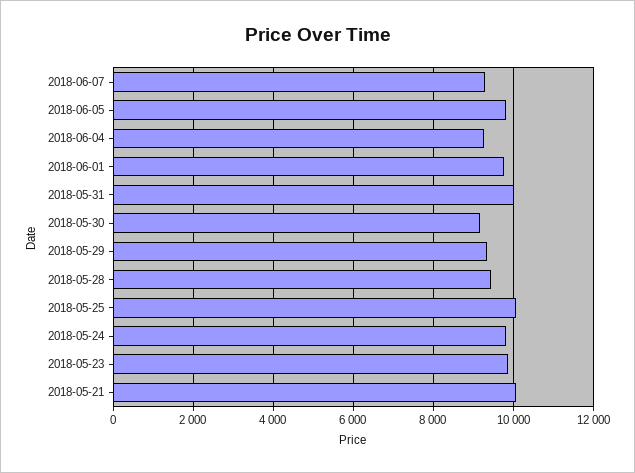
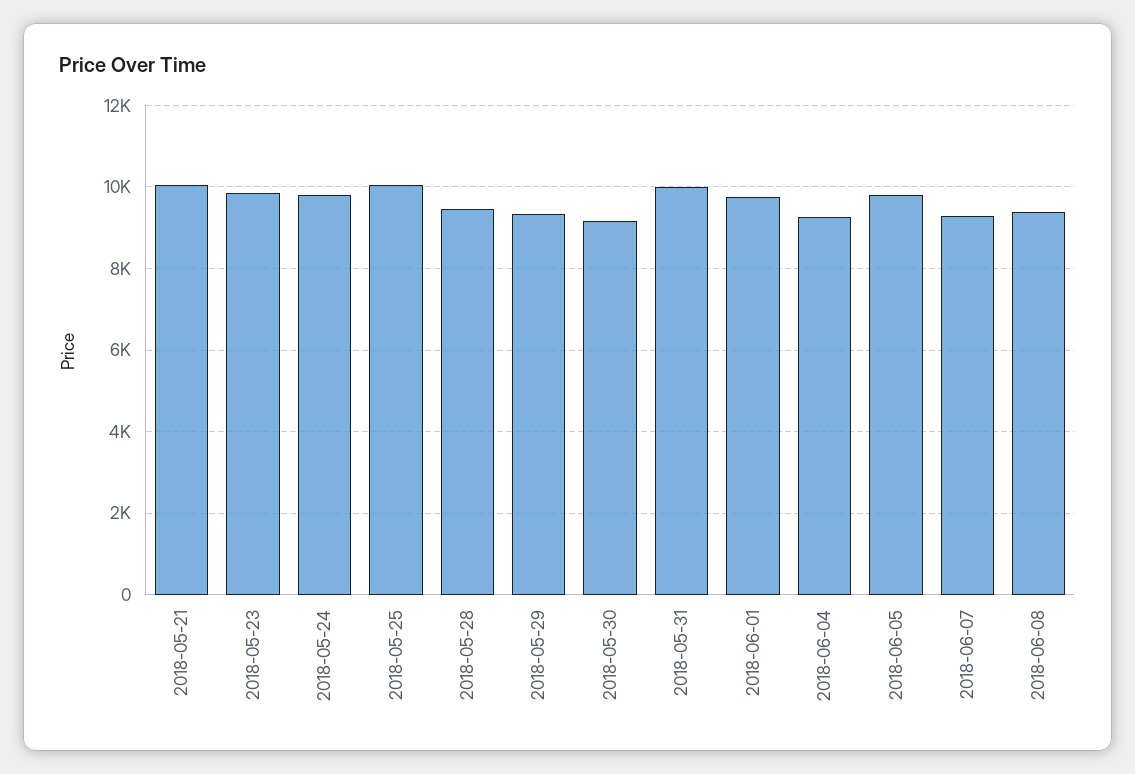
2018-06-08: none -> 9400

